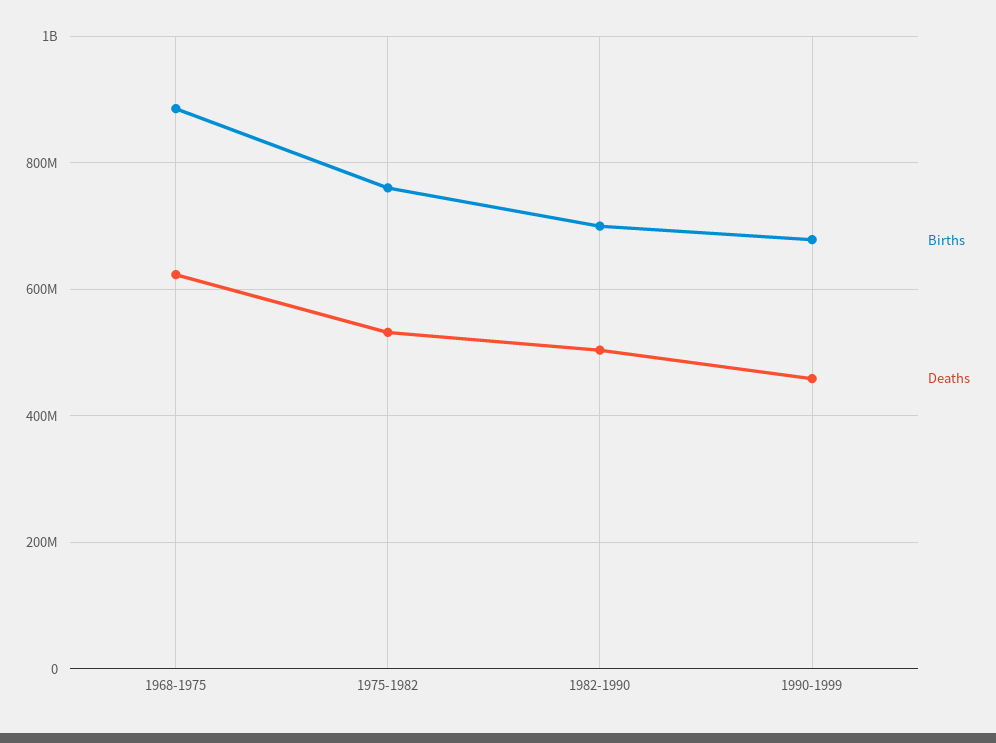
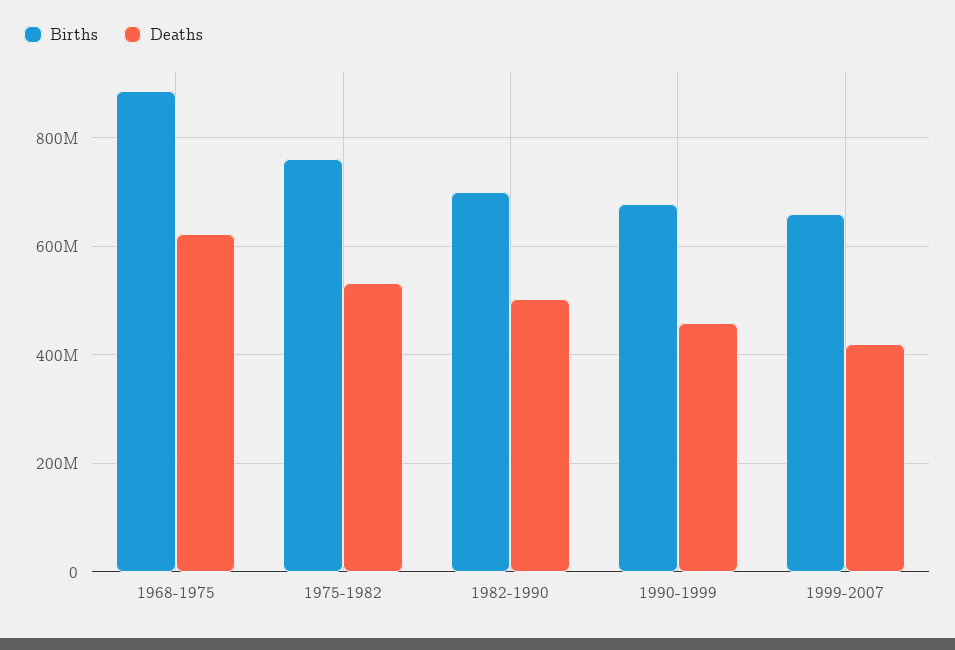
Births, 1999-2007: none -> 660000000
Deaths, 1999-2007: none -> 420000000

